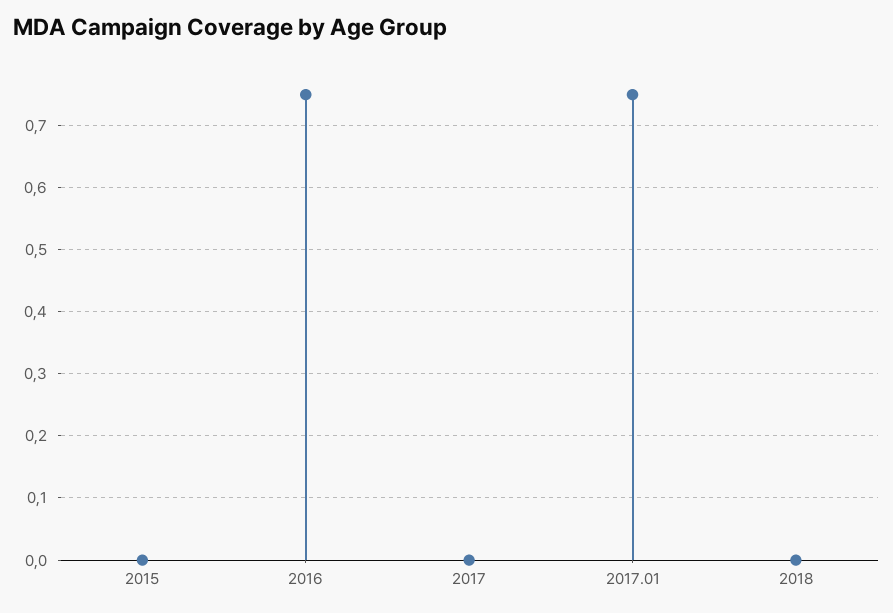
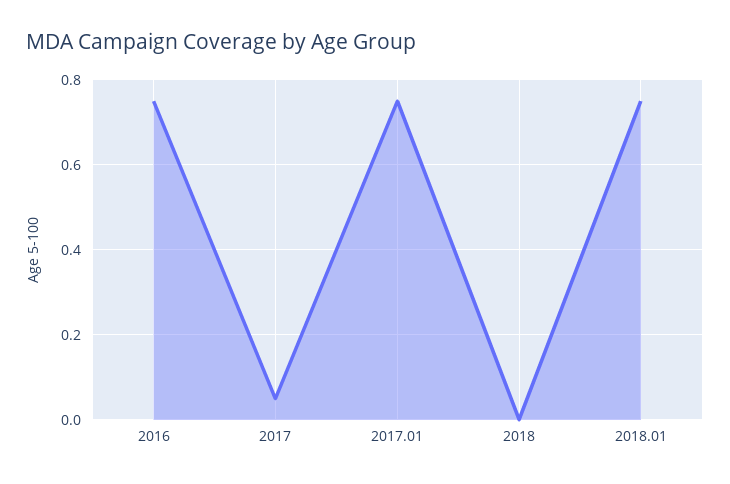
2015: 0 -> none
2017: 0 -> 0.05
2018.01: none -> 0.75

